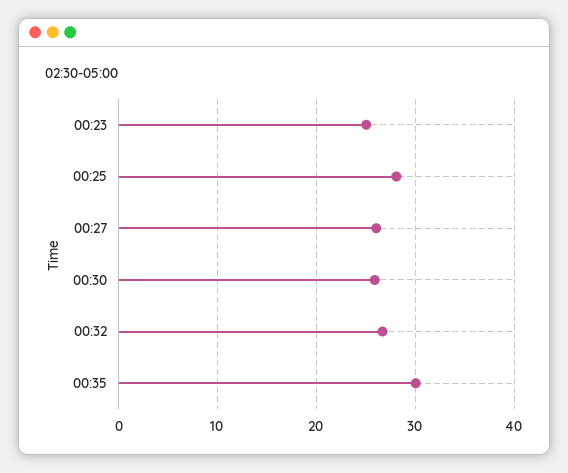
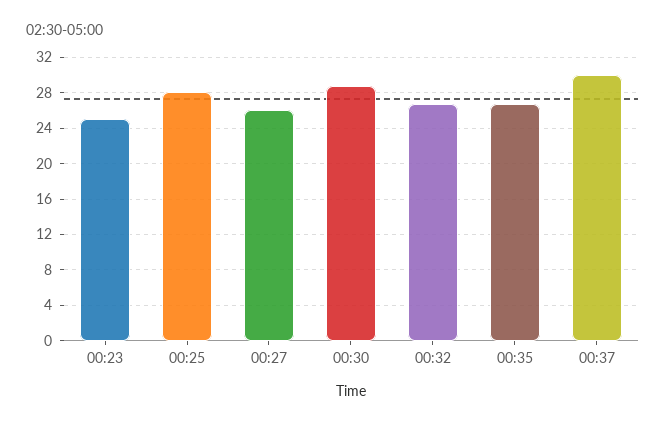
00:30: 26 -> 29
00:35: 30 -> 27
00:37: none -> 30

